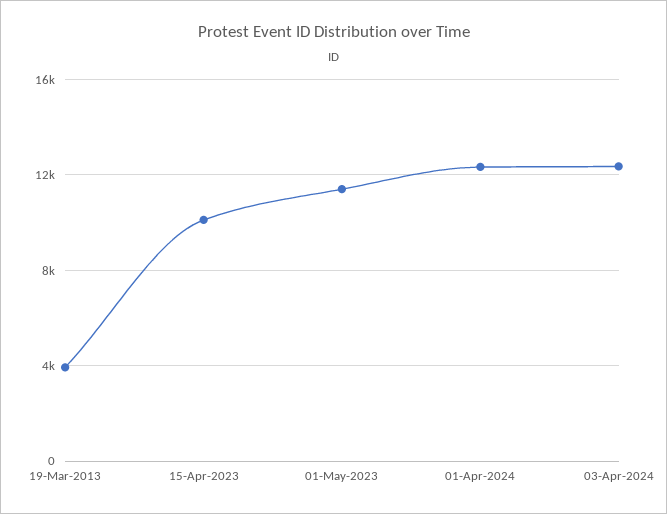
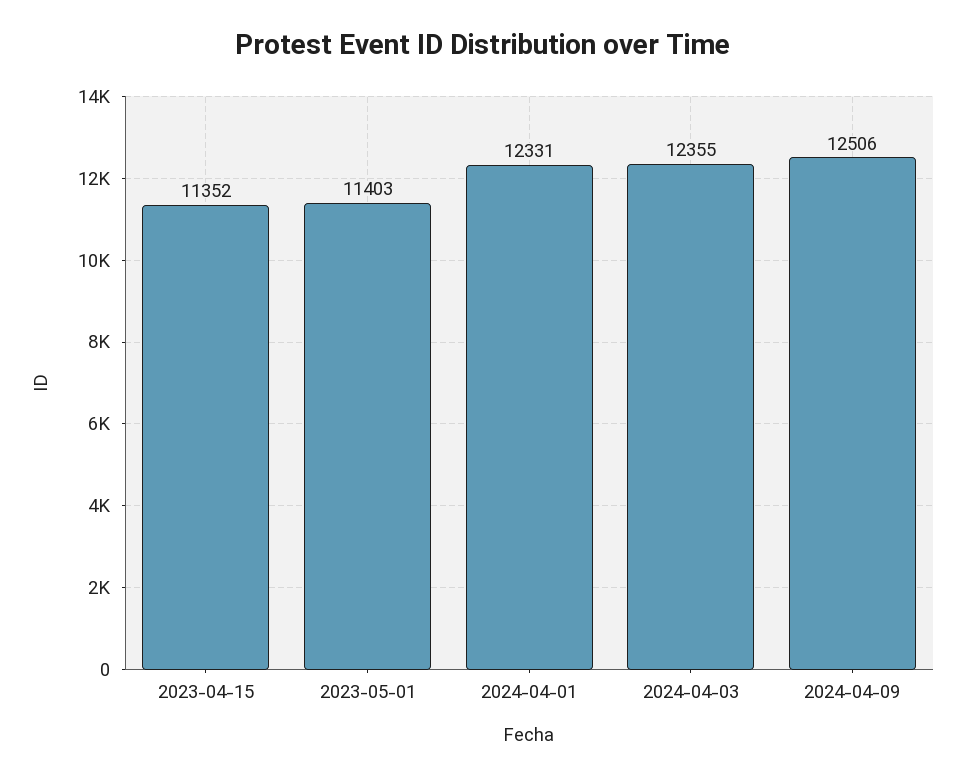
19-Mar-2013: 4000 -> none
15-Apr-2023: 10000 -> 11352
2024-04-09: none -> 12506

